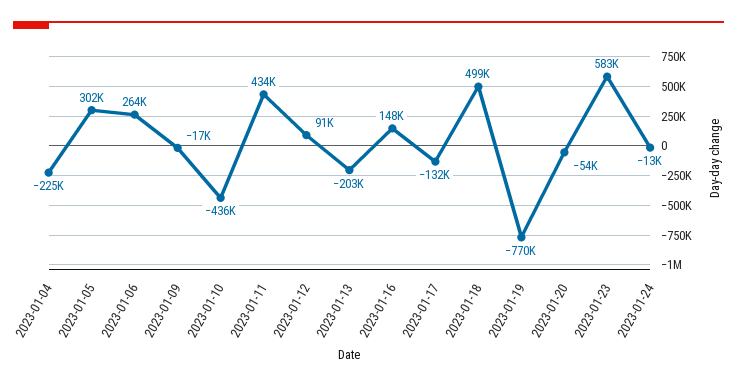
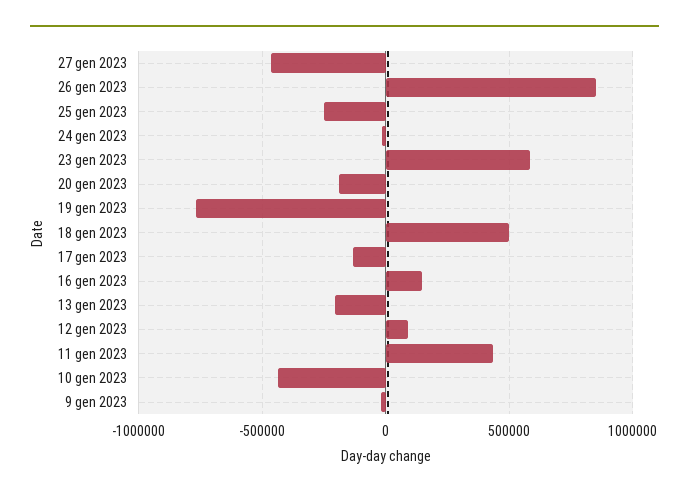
2023-01-04: -225000 -> none
2023-01-05: 302000 -> none
2023-01-06: 264000 -> none
2023-01-20: -54000 -> -200000
27 gen 2023: none -> -450000
26 gen 2023: none -> 850000
25 gen 2023: none -> -250000

